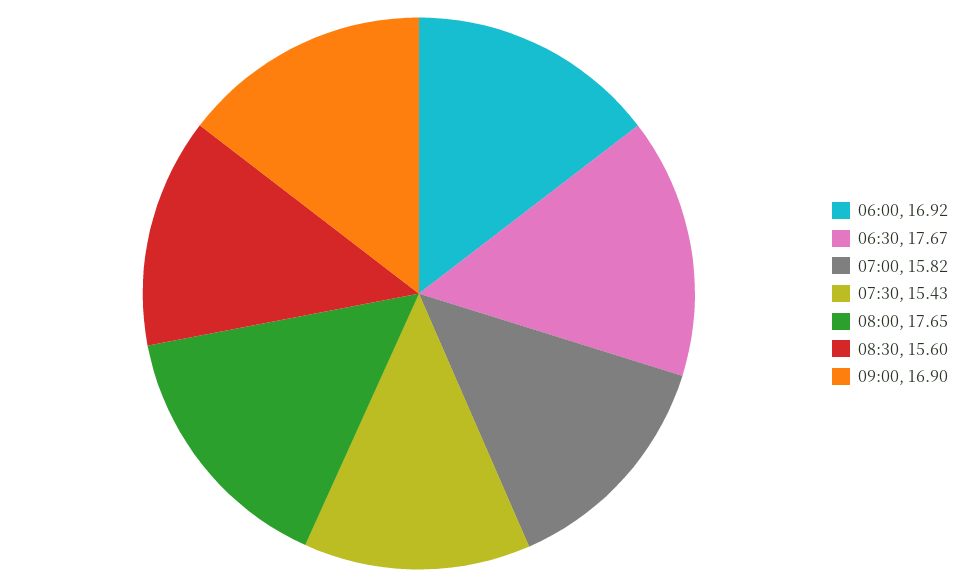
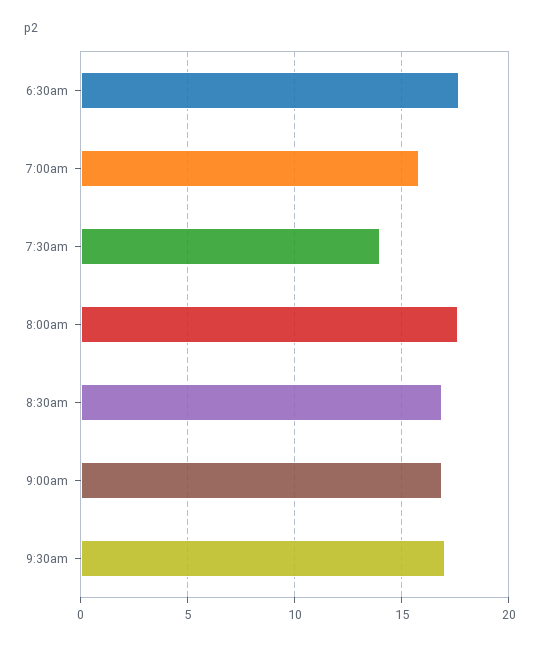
06:00: 16.92 -> none
07:30: 15.43 -> 14
08:30: 15.6 -> 17
9:30am: none -> 17

